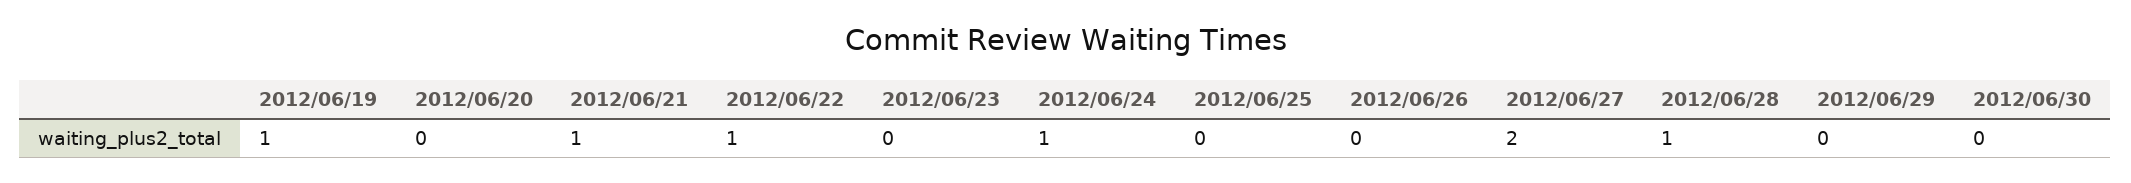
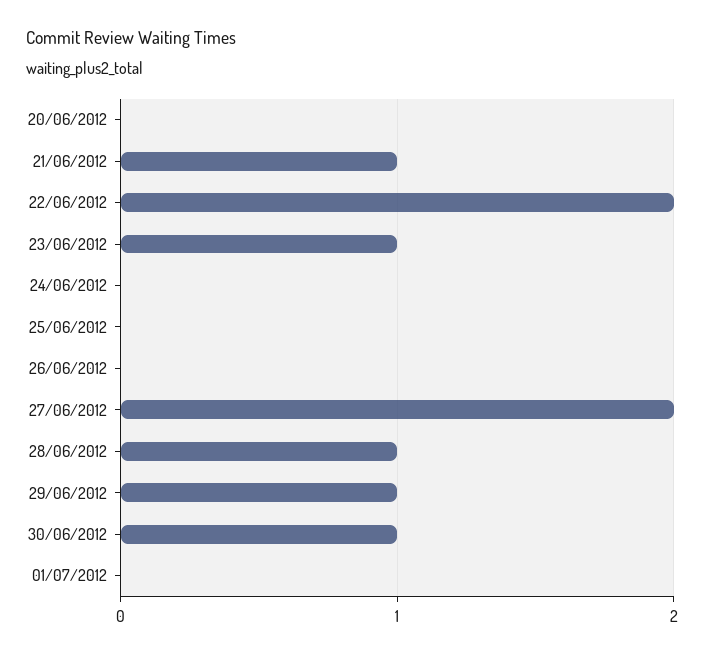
2012/06/19: 1 -> none
2012/06/22: 1 -> 2
2012/06/23: 0 -> 1
2012/06/24: 1 -> 0
2012/06/29: 0 -> 1
2012/06/30: 0 -> 1
01/07/2012: none -> 0

